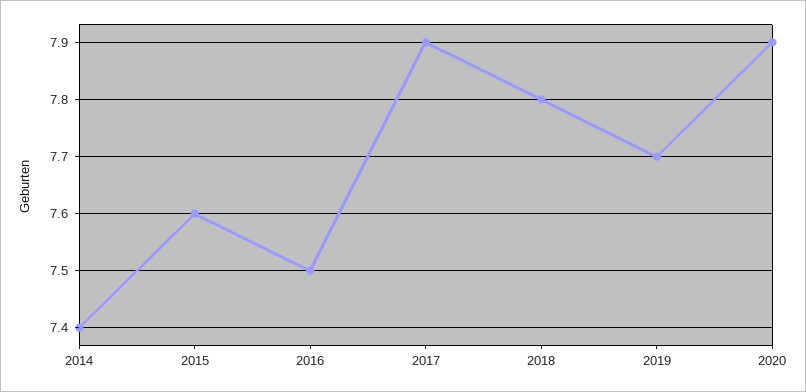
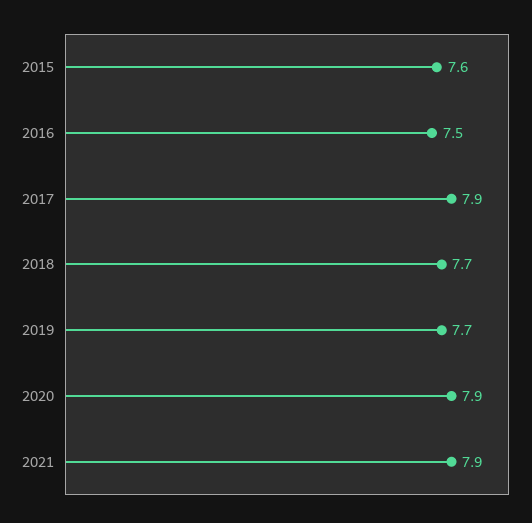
2014: 7.4 -> none
2018: 7.8 -> 7.7
2021: none -> 7.9

